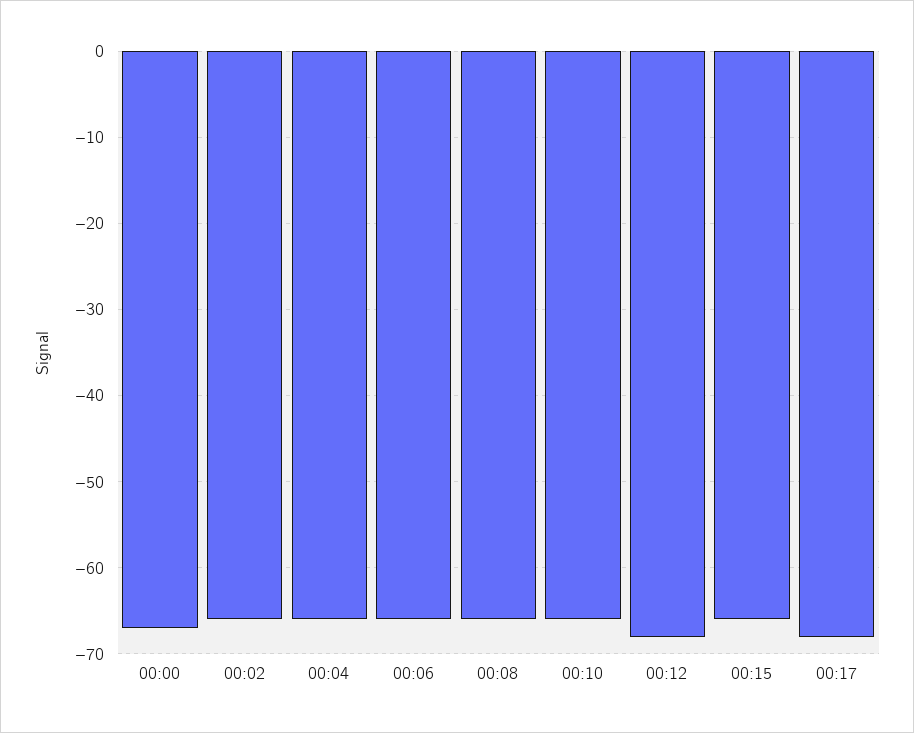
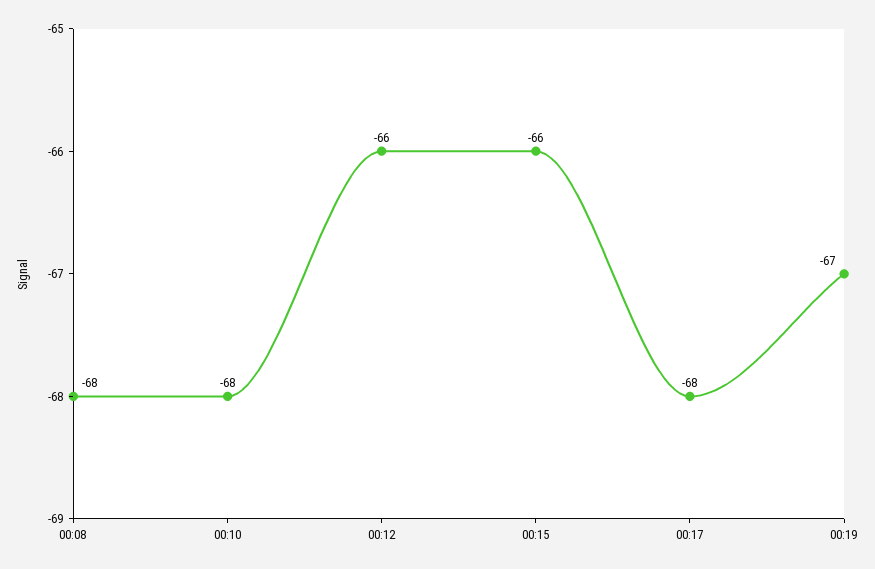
00:00: -67 -> none
00:02: -66 -> none
00:04: -66 -> none
00:06: -66 -> none
00:08: -66 -> -68
00:10: -66 -> -68
00:12: -68 -> -66
00:19: none -> -67

